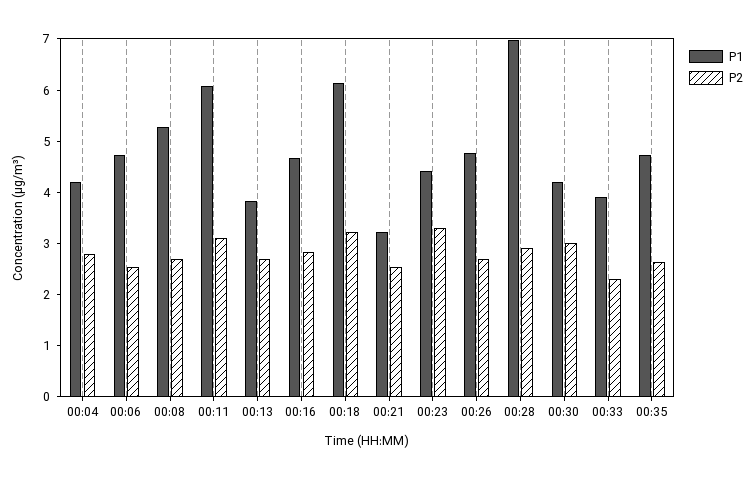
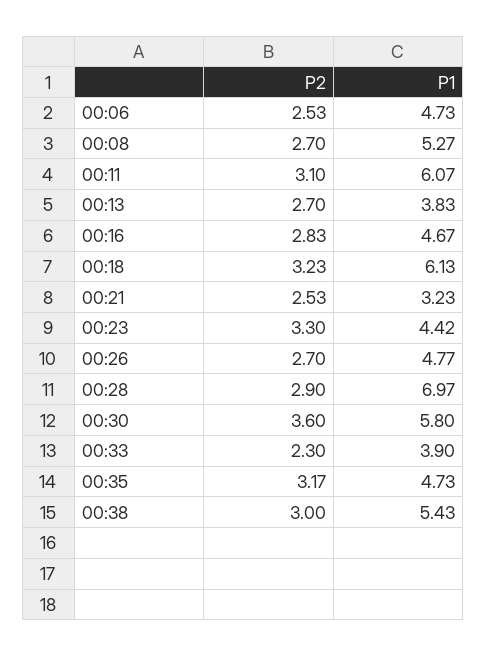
P1, 00:04: 4.2 -> none
P2, 00:04: 2.8 -> none
P1, 00:30: 4.2 -> 5.8
P2, 00:30: 3 -> 3.6
P2, 00:35: 2.6 -> 3.17
P2, 00:38: none -> 3
P1, 00:38: none -> 5.43

